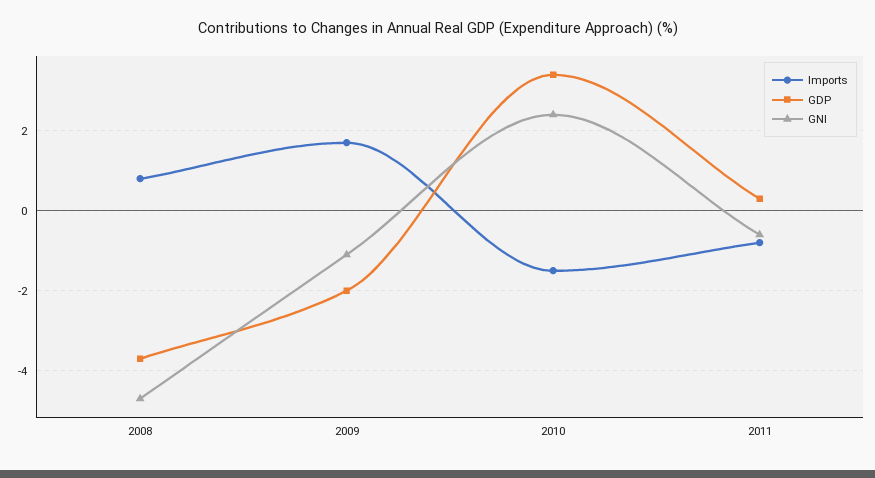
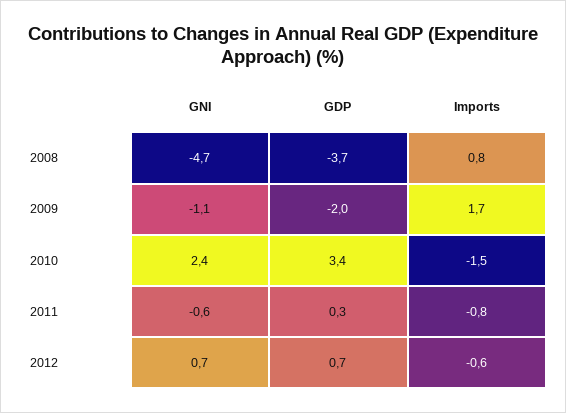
GNI, 2012: none -> 0.7
GDP, 2012: none -> 0.7
Imports, 2012: none -> -0.6

